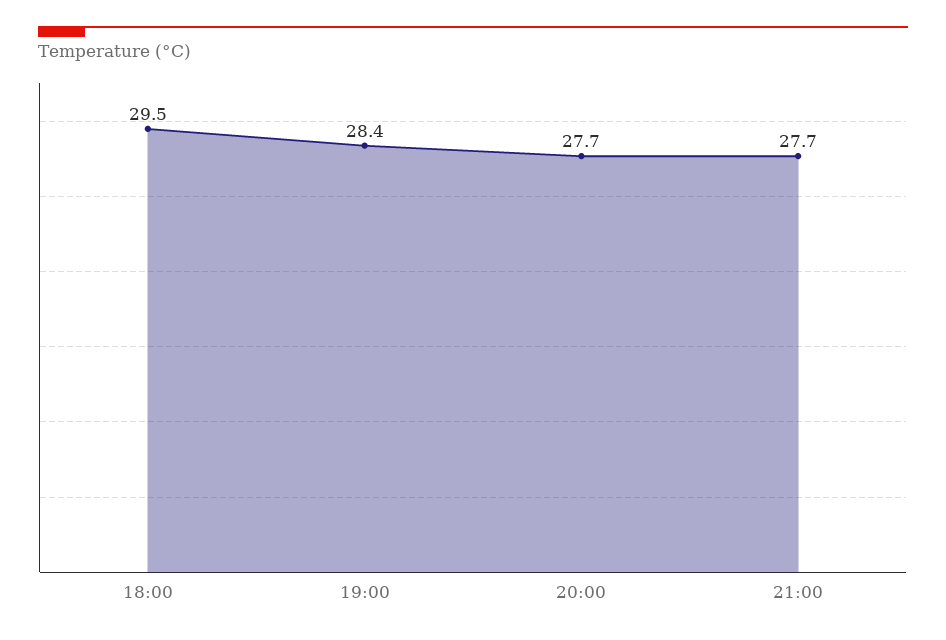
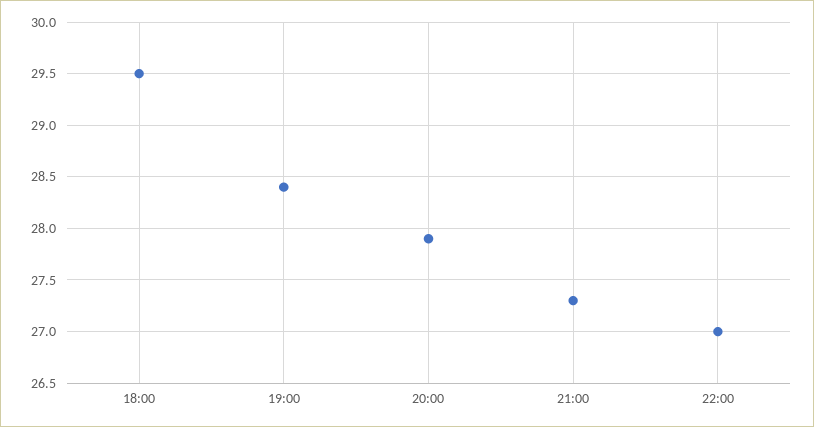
20:00: 27.7 -> 27.9
21:00: 27.7 -> 27.3
22:00: none -> 27

